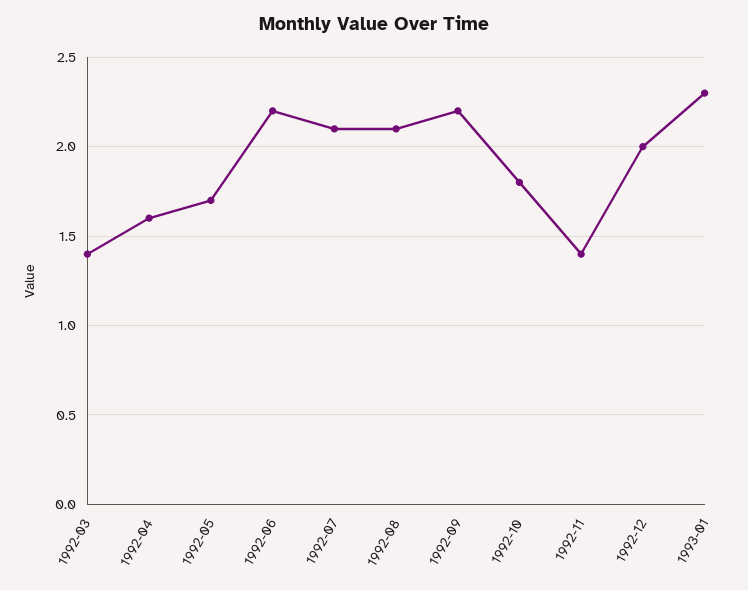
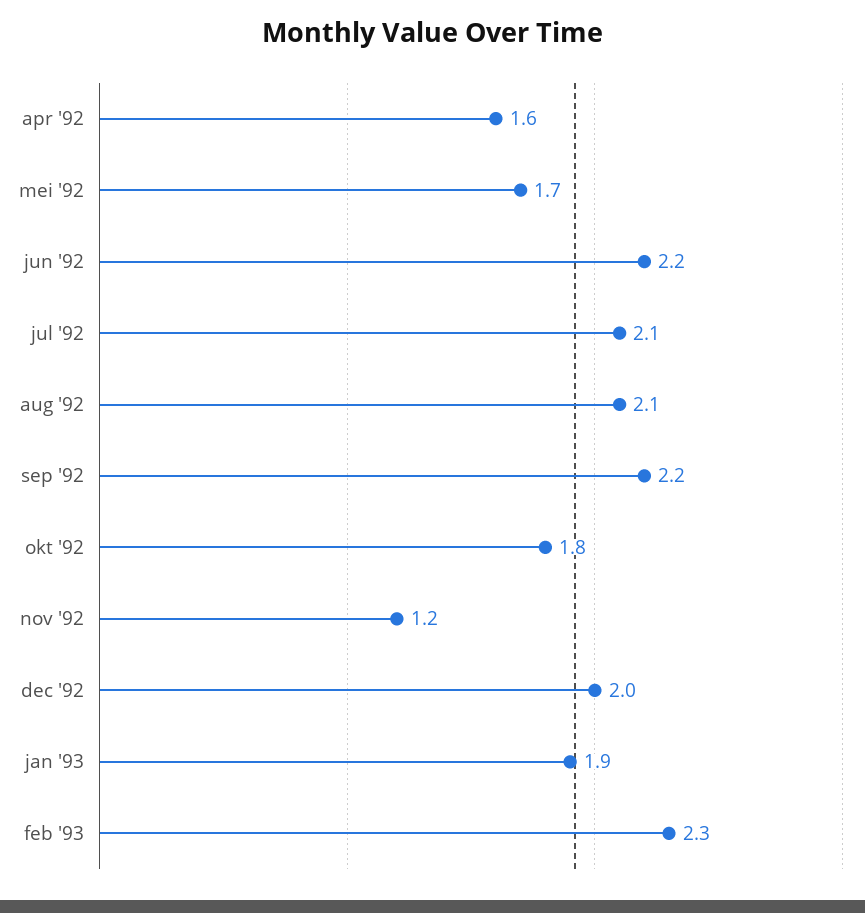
1992-03: 1.4 -> none
1992-11: 1.4 -> 1.2
1993-01: 2.3 -> 1.9
feb '93: none -> 2.3

